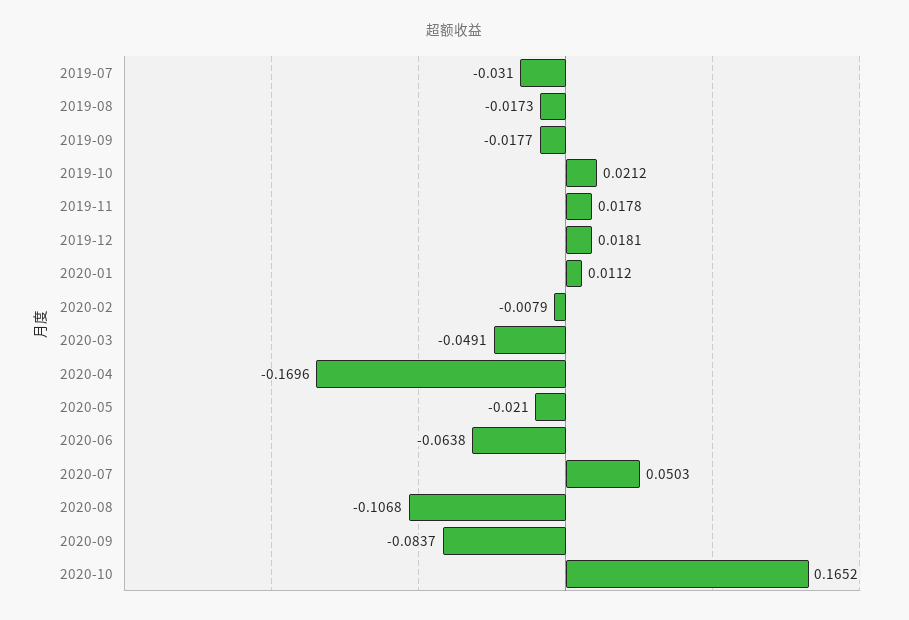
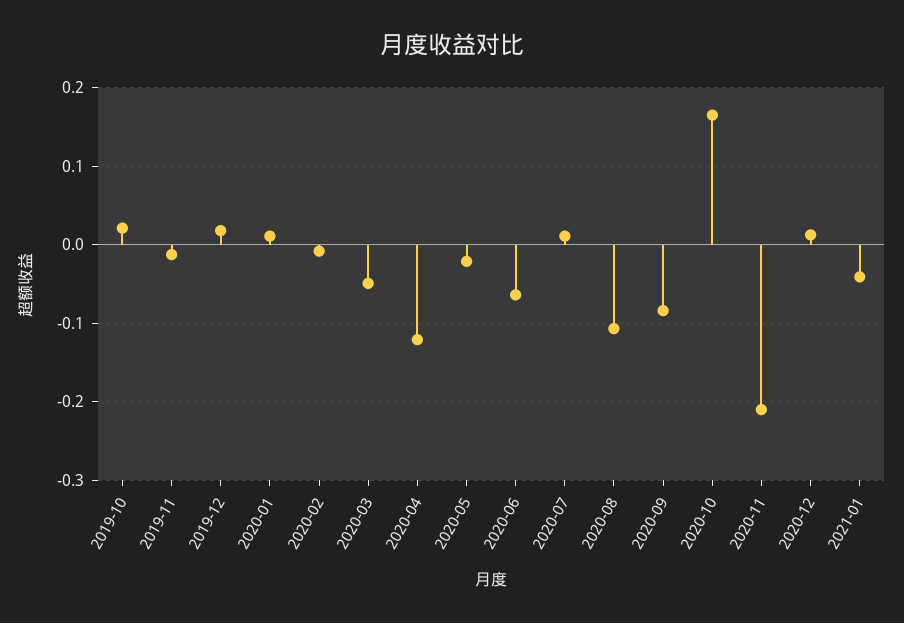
2019-07: -0.031 -> none
2019-08: -0.0173 -> none
2019-09: -0.0177 -> none
2019-11: 0.0178 -> -0.01
2020-04: -0.1696 -> -0.12
2020-07: 0.0503 -> 0.01
2020-11: none -> -0.21
2020-12: none -> 0.01
2021-01: none -> -0.04

